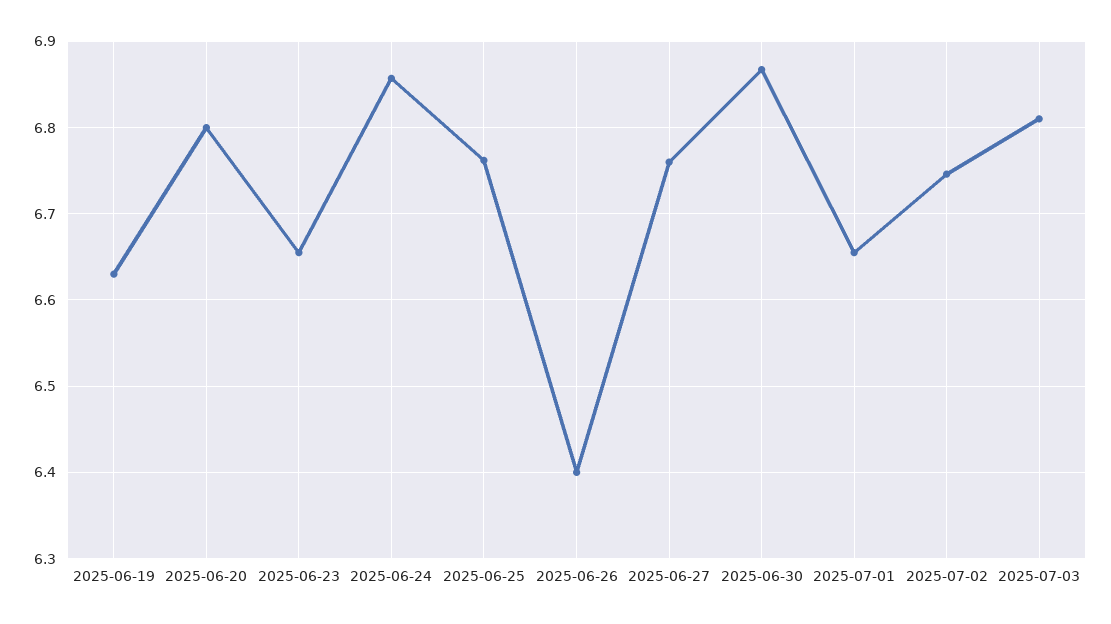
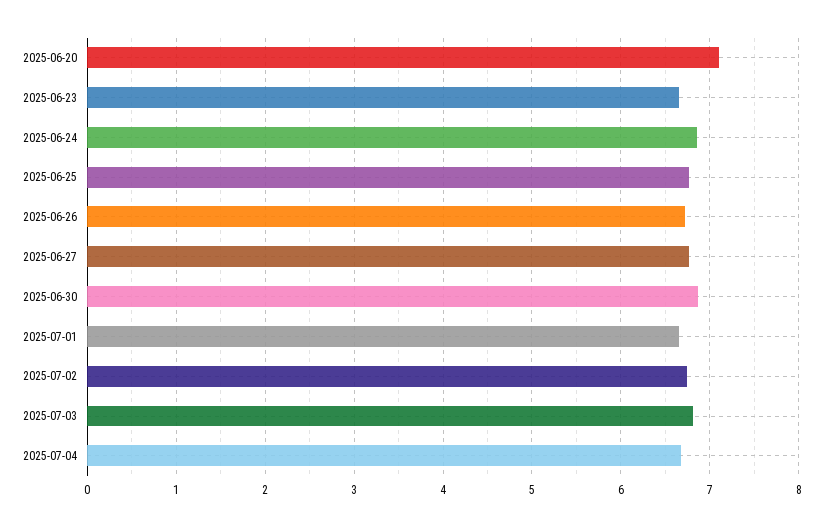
2025-06-19: 6.63 -> none
2025-06-20: 6.8 -> 7.1
2025-06-26: 6.4 -> 6.7
2025-07-04: none -> 6.7

